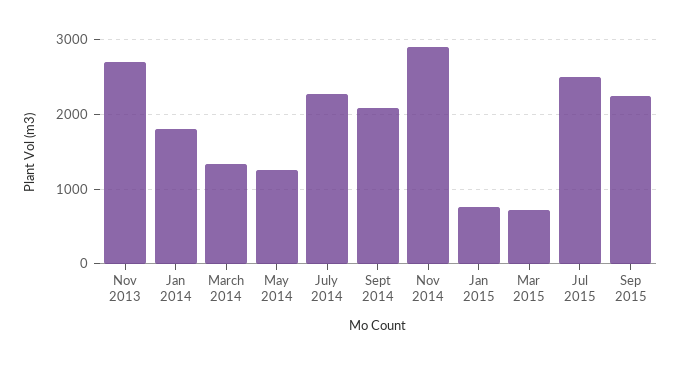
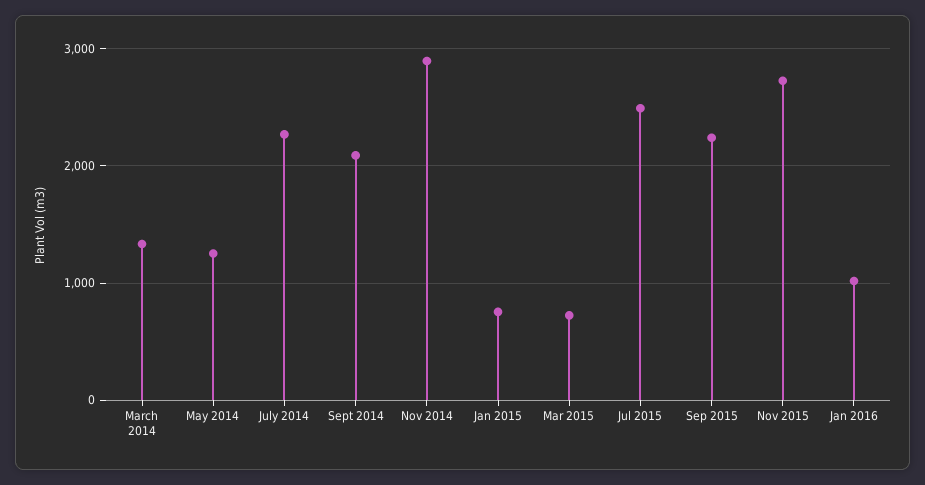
Nov 2013: 2700 -> none
Jan 2014: 1800 -> none
Nov 2015: none -> 2700
Jan 2016: none -> 1000

